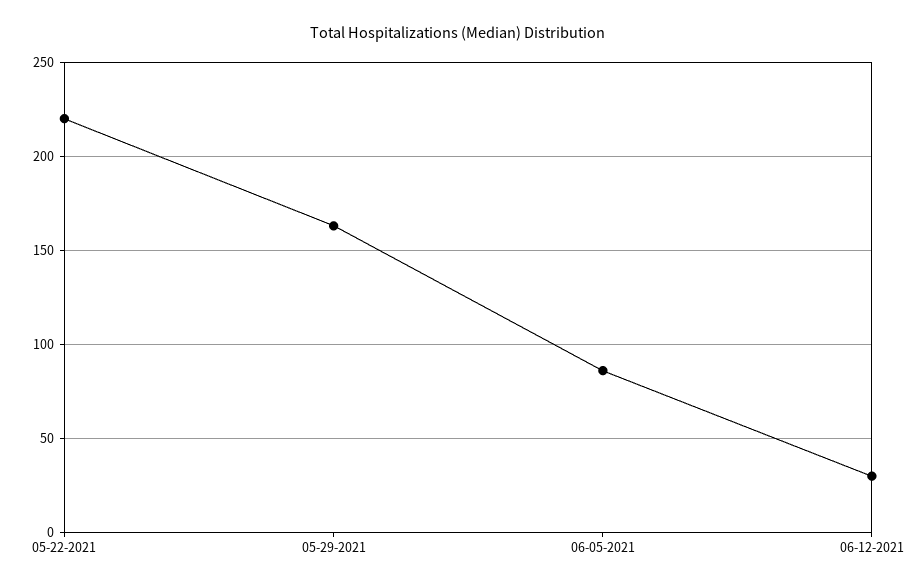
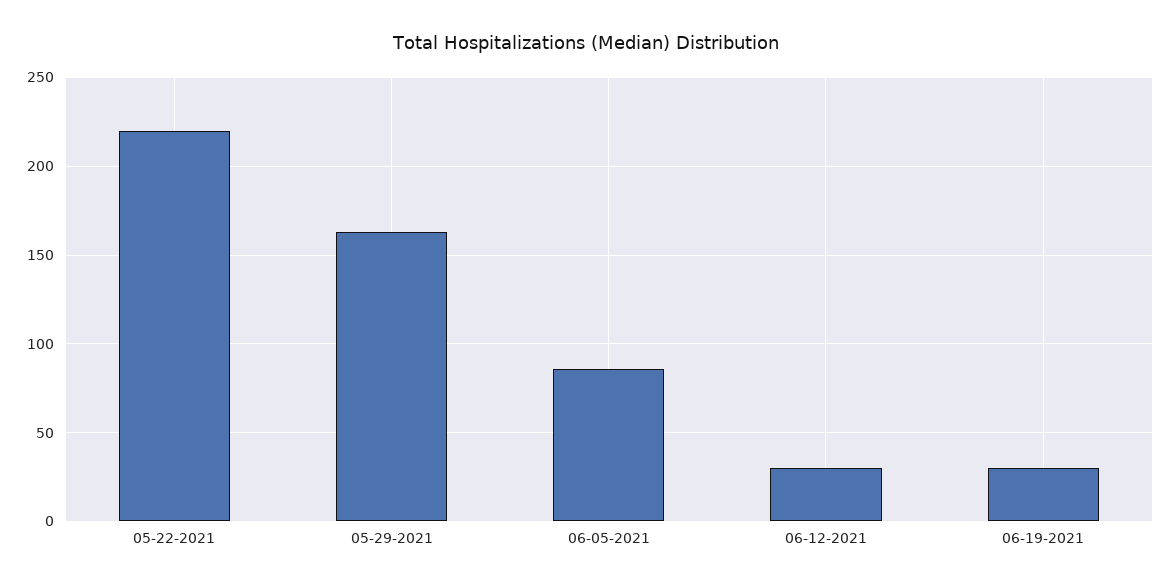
06-19-2021: none -> 30

